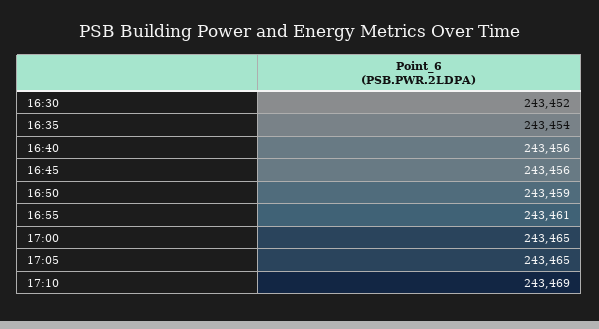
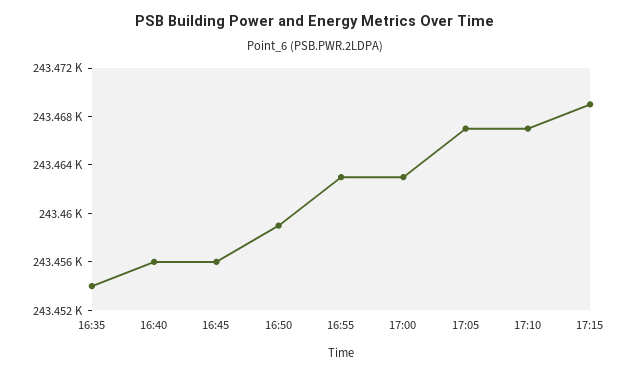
16:30: 243452 -> none
16:55: 243461 -> 243463
17:00: 243465 -> 243463
17:05: 243465 -> 243467
17:10: 243469 -> 243467
17:15: none -> 243469

